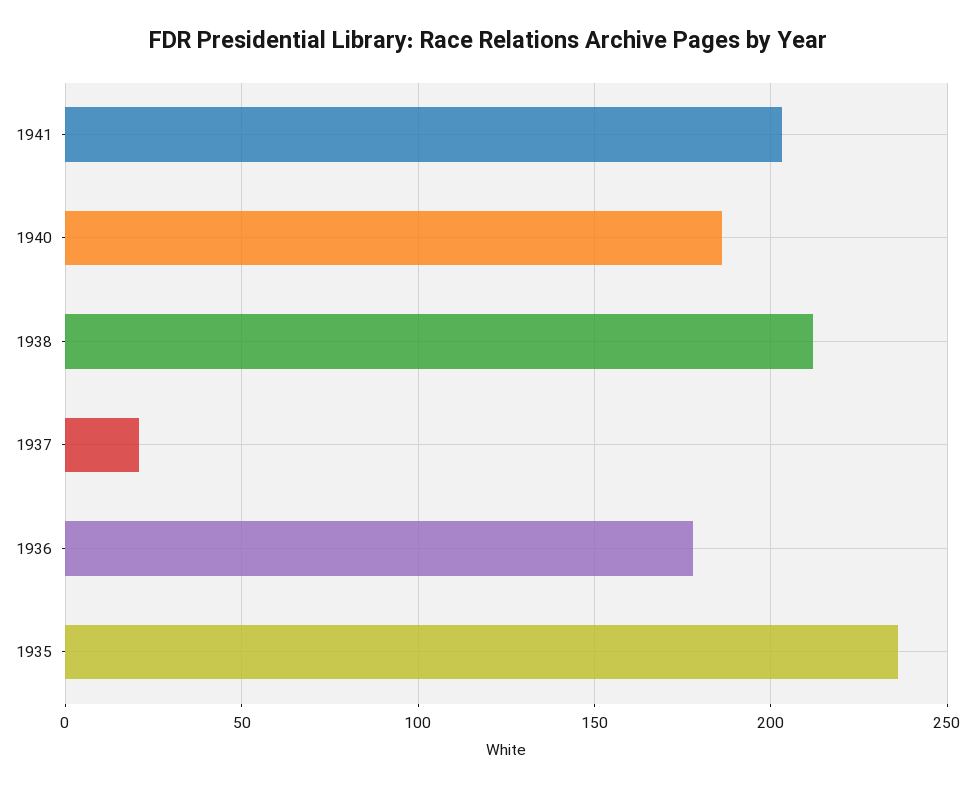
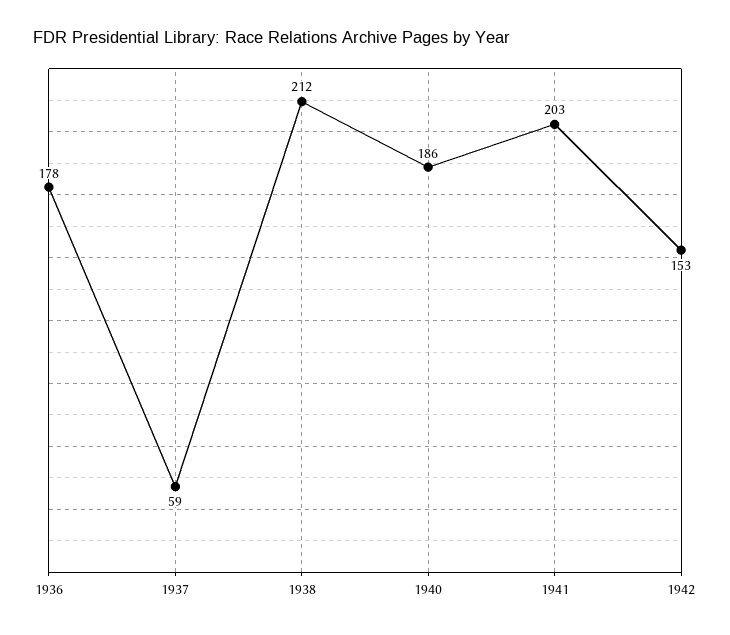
1937: 20 -> 59
1935: 235 -> none
1942: none -> 153

